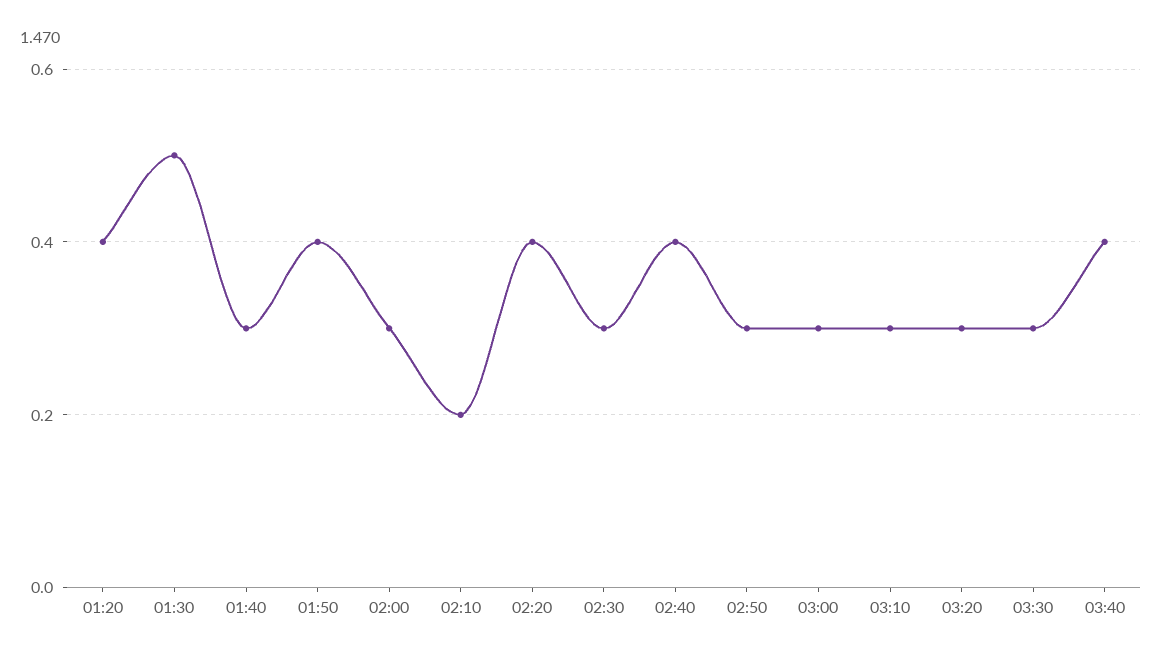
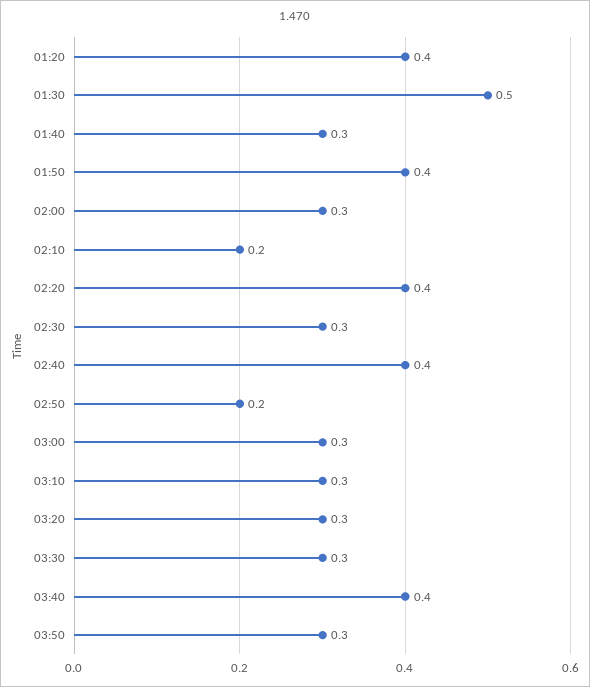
02:50: 0.3 -> 0.2
03:50: none -> 0.3

